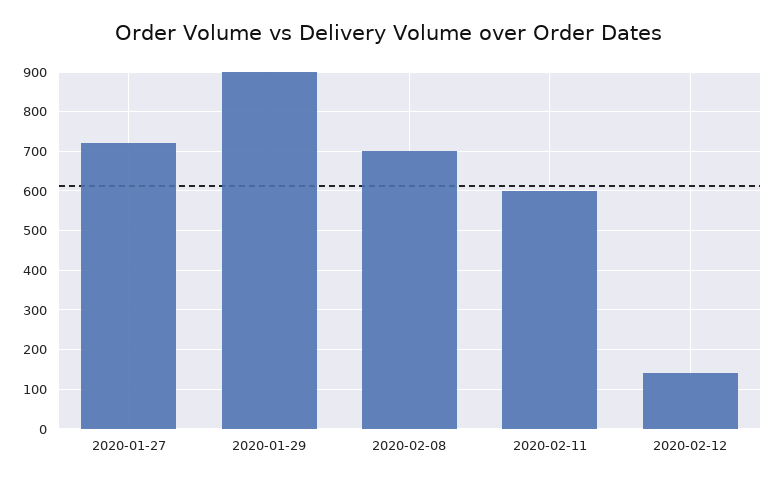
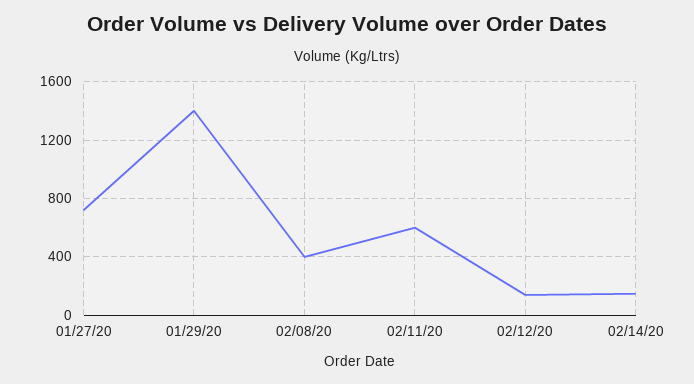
2020-01-29: 900 -> 1400
2020-02-08: 700 -> 400
02/14/20: none -> 150

